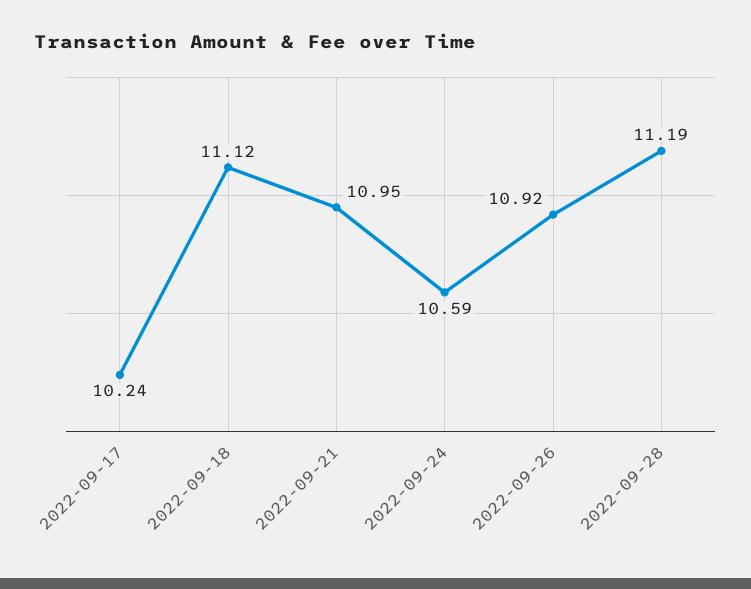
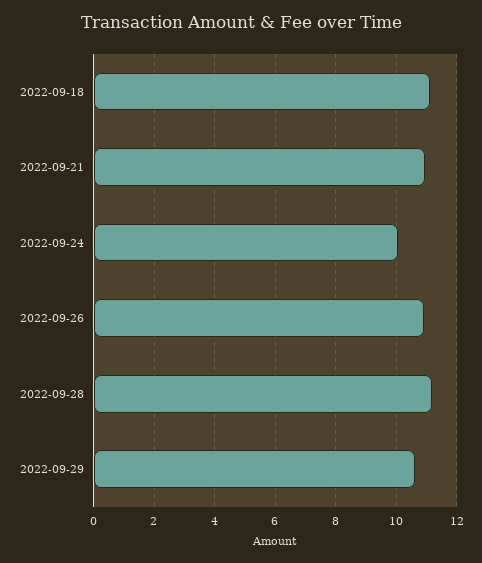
2022-09-17: 10.24 -> none
2022-09-24: 10.59 -> 10
2022-09-29: none -> 10.6

